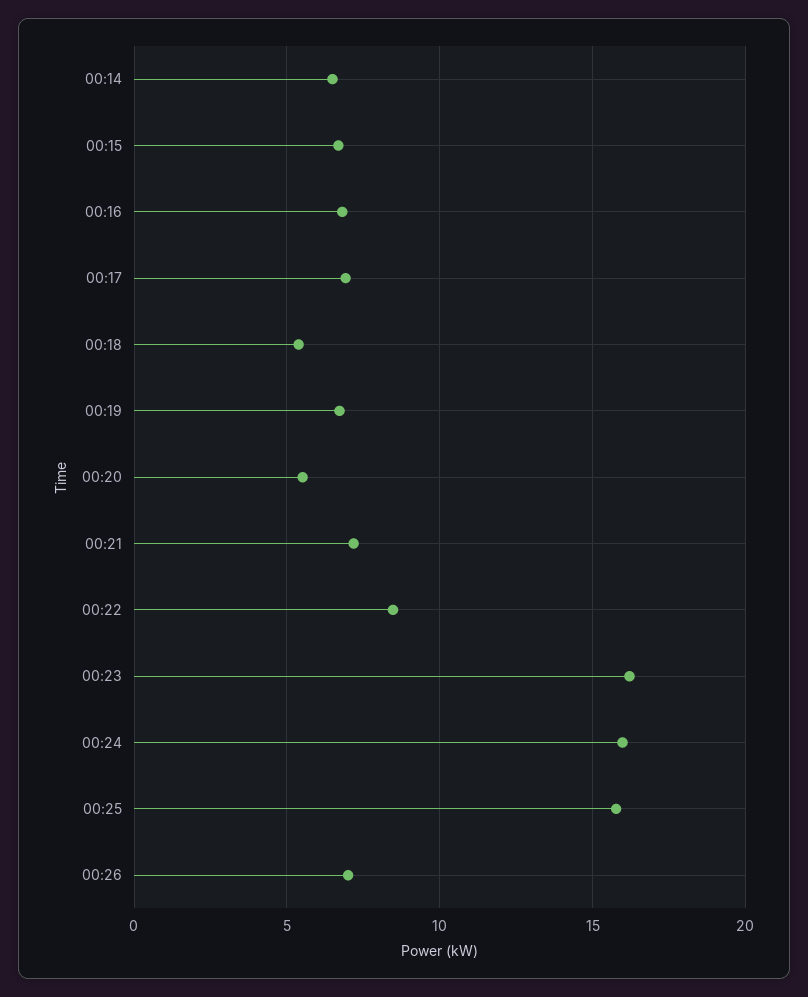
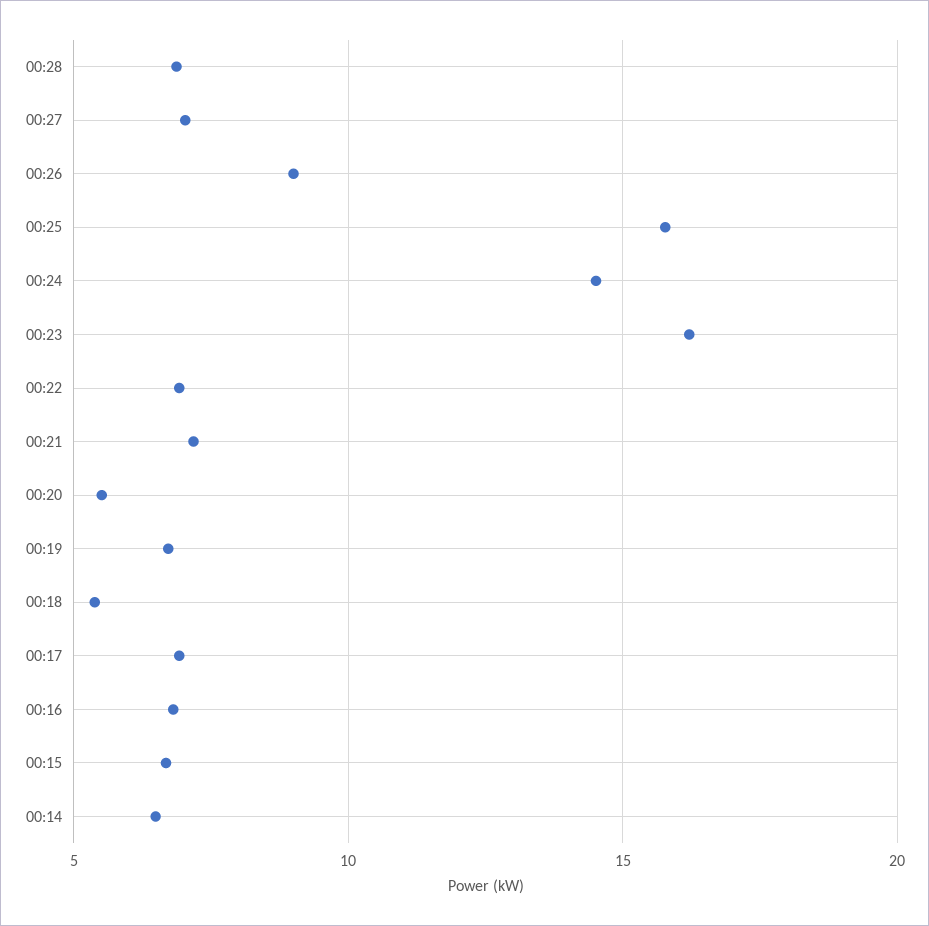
00:22: 8.5 -> 7
00:24: 16 -> 14.5
00:26: 7 -> 9
00:28: none -> 7
00:27: none -> 7

